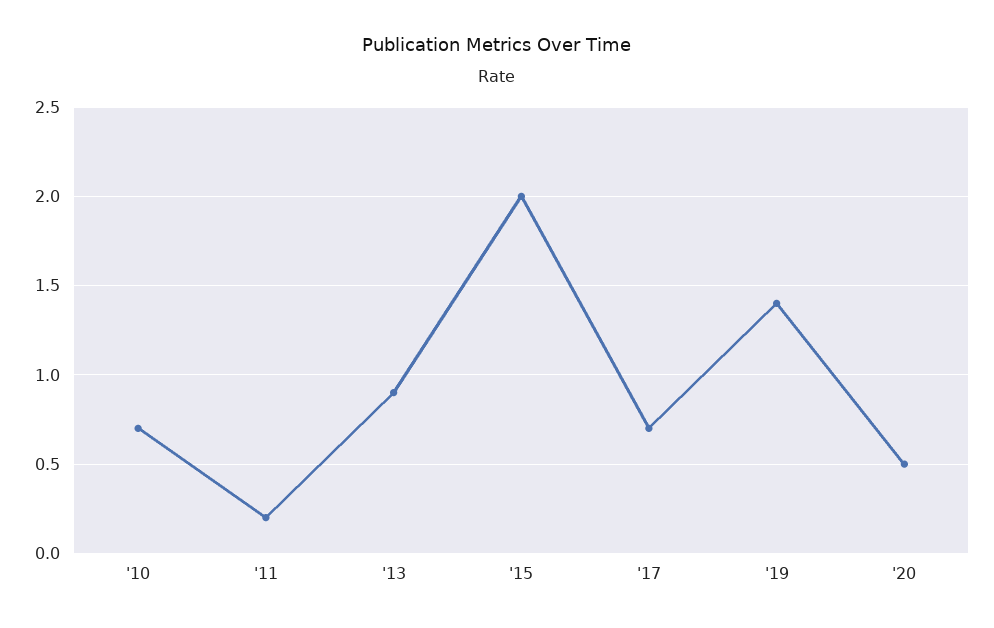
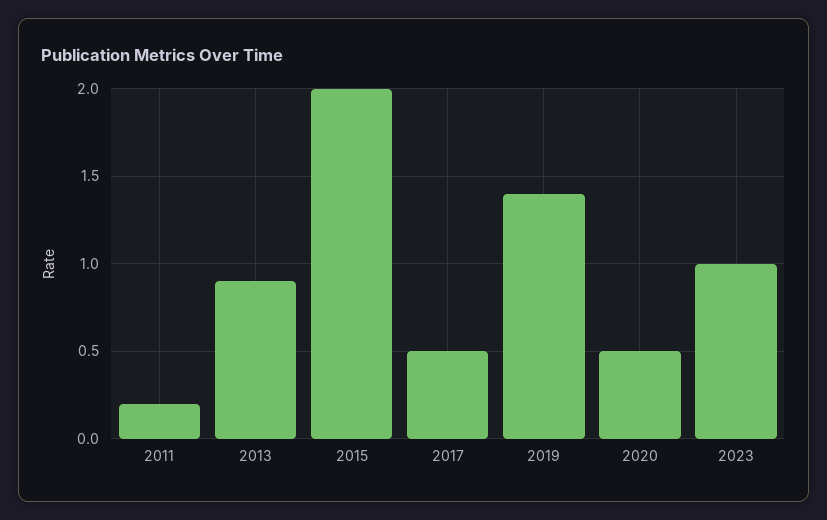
'10: 0.7 -> none
'17: 0.7 -> 0.5
2023: none -> 1

